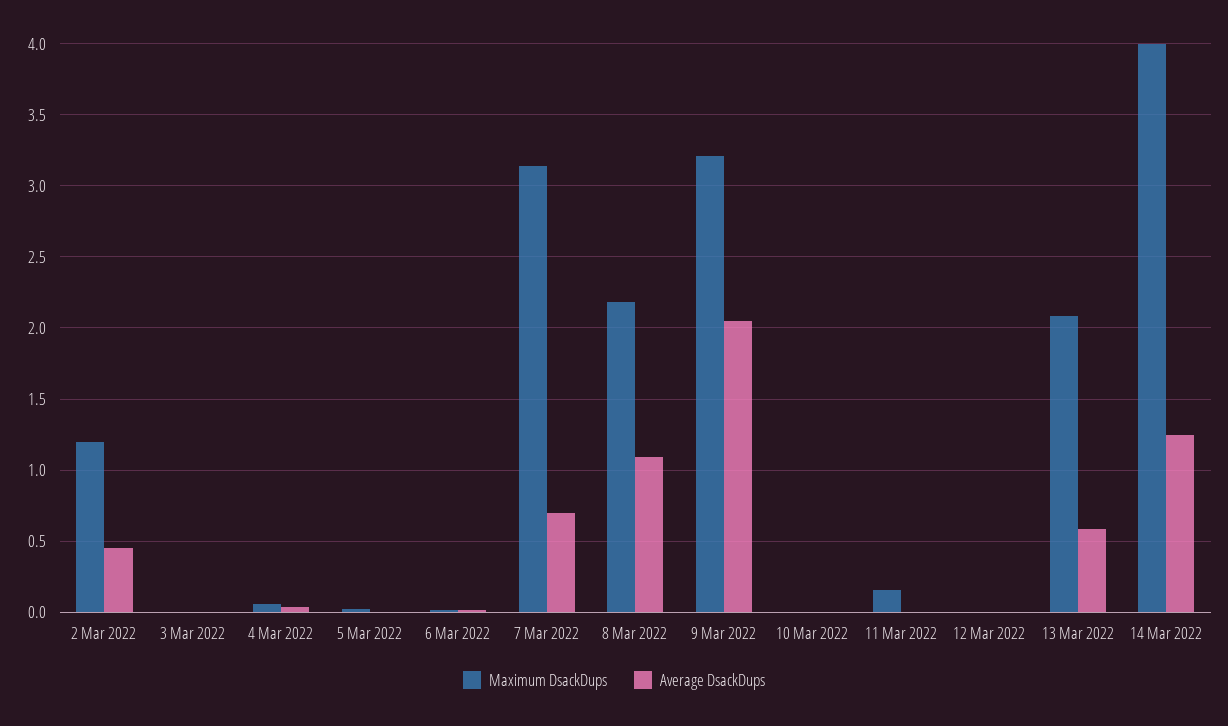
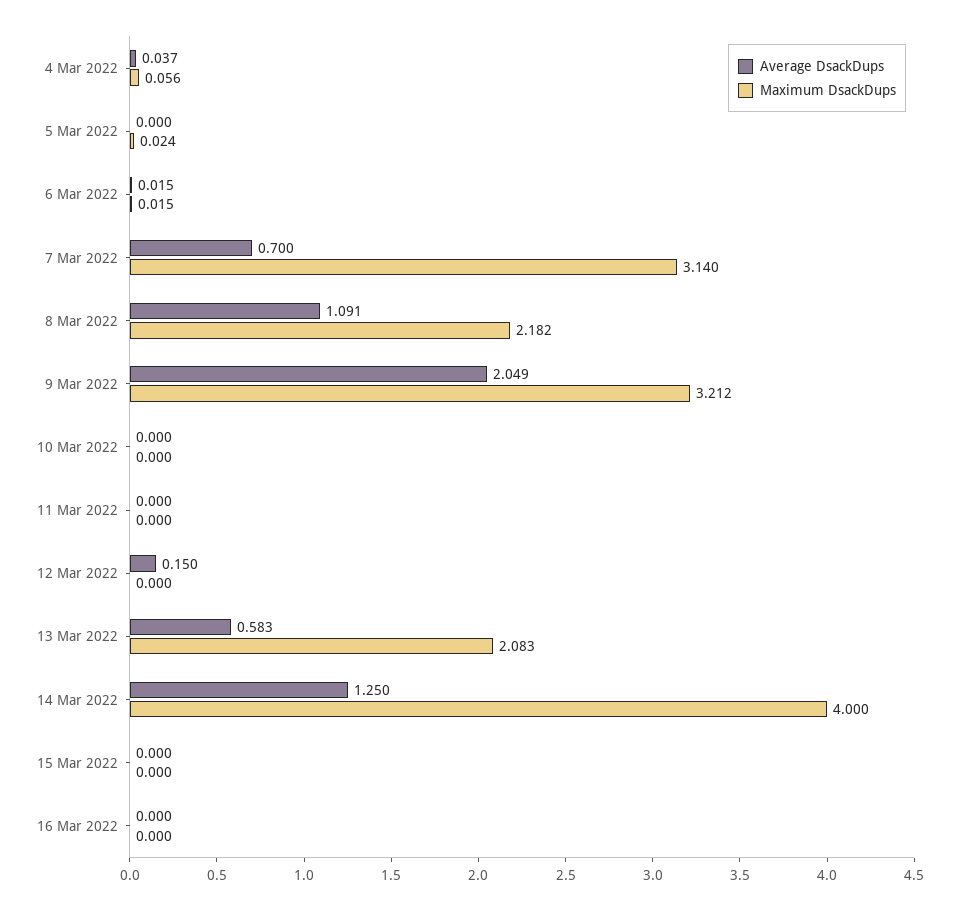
Maximum DsackDups, 2 Mar 2022: 1.2 -> none
Average DsackDups, 2 Mar 2022: 0.45 -> none
Maximum DsackDups, 3 Mar 2022: 0 -> none
Average DsackDups, 3 Mar 2022: 0 -> none
Maximum DsackDups, 11 Mar 2022: 0.15 -> 0
Average DsackDups, 12 Mar 2022: 0 -> 0.15
Average DsackDups, 15 Mar 2022: none -> 0
Maximum DsackDups, 15 Mar 2022: none -> 0
Average DsackDups, 16 Mar 2022: none -> 0
Maximum DsackDups, 16 Mar 2022: none -> 0

